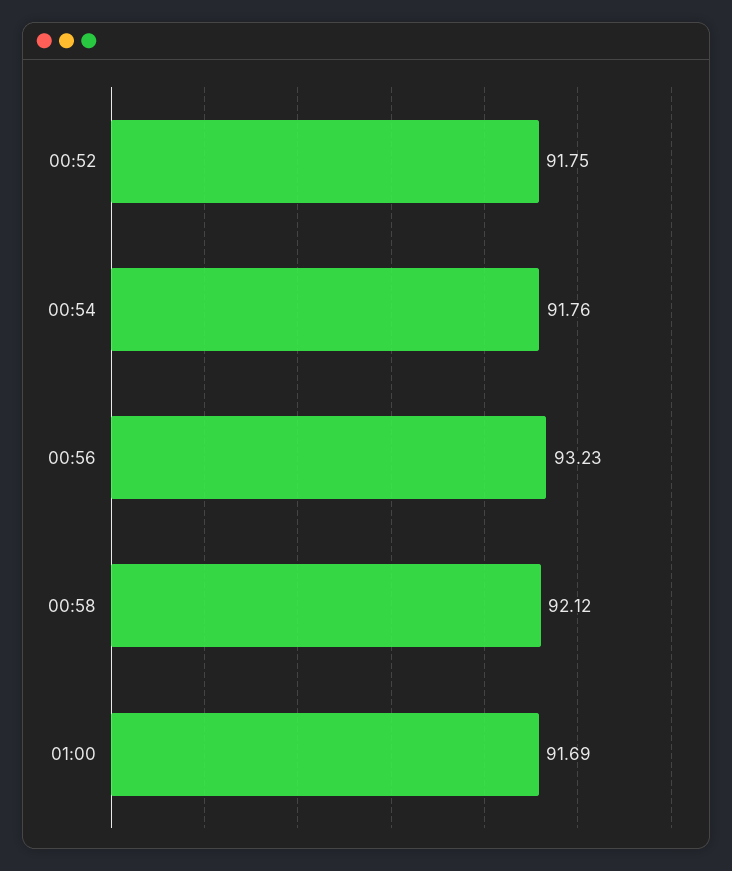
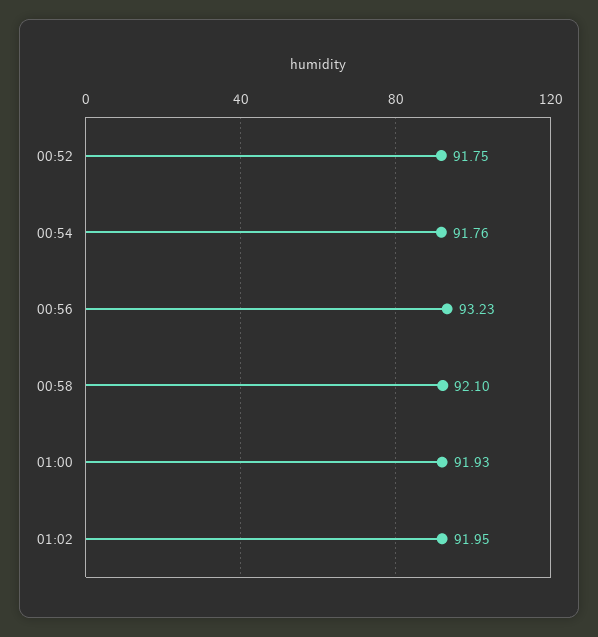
00:58: 92.12 -> 92.1
01:00: 91.69 -> 91.93
01:02: none -> 91.95

